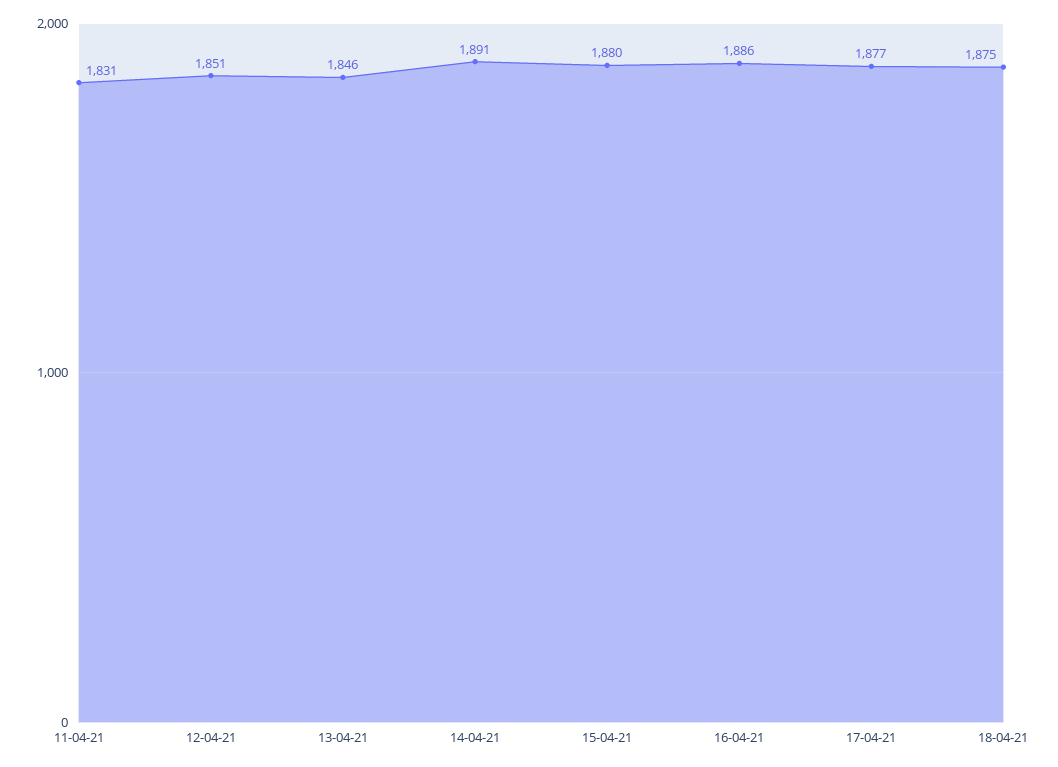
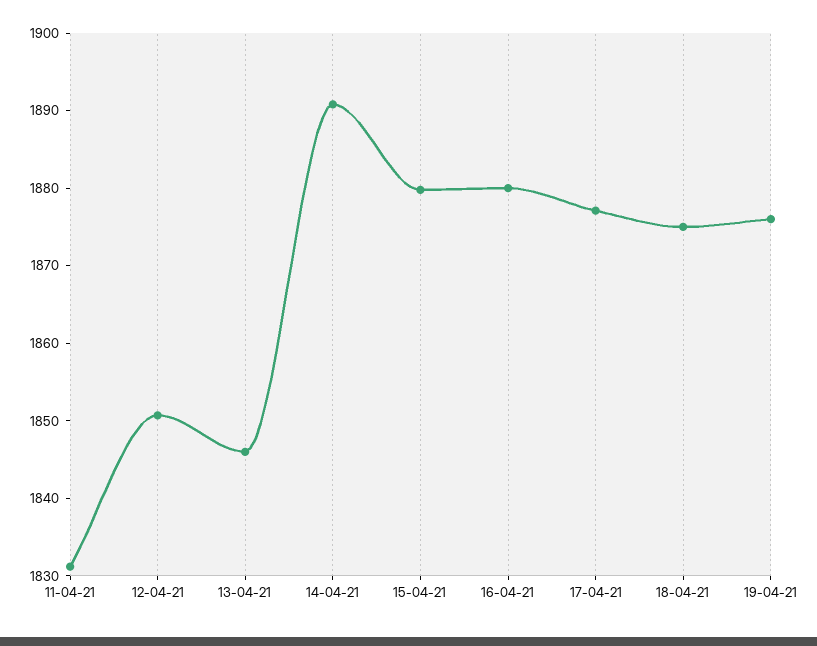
16-04-21: 1886 -> 1880
19-04-21: none -> 1876

